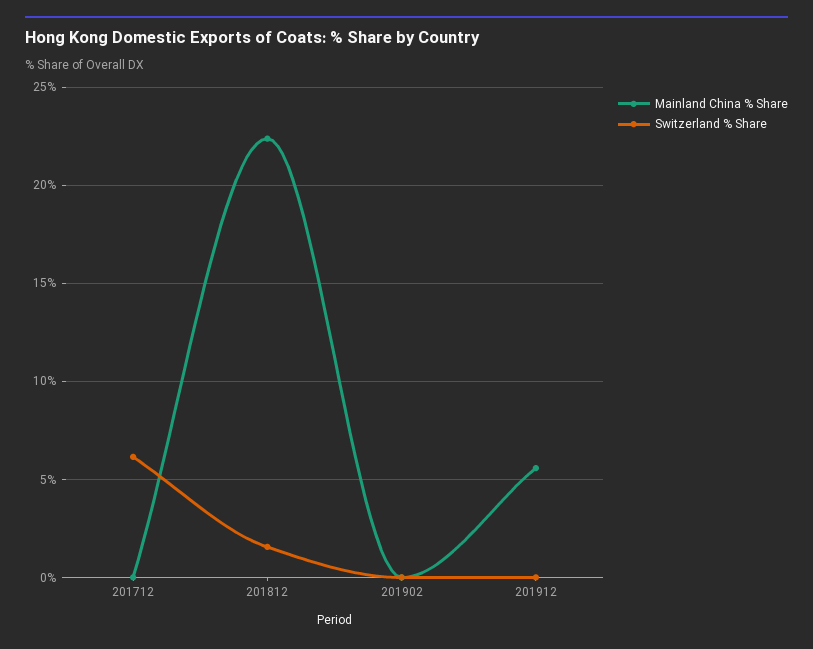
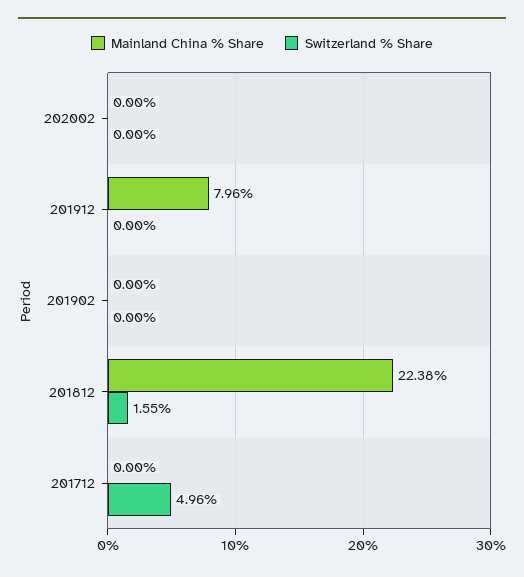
Switzerland % Share, 201712: 6 -> 4.96
Mainland China % Share, 201912: 5.5 -> 7.96
Mainland China % Share, 202002: none -> 0
Switzerland % Share, 202002: none -> 0

